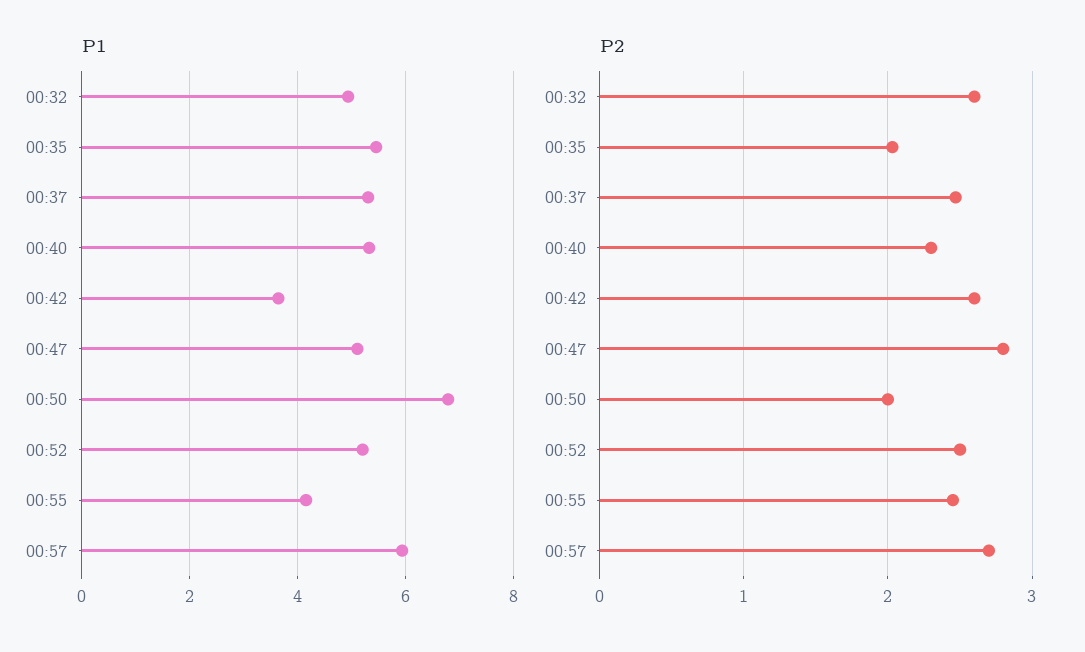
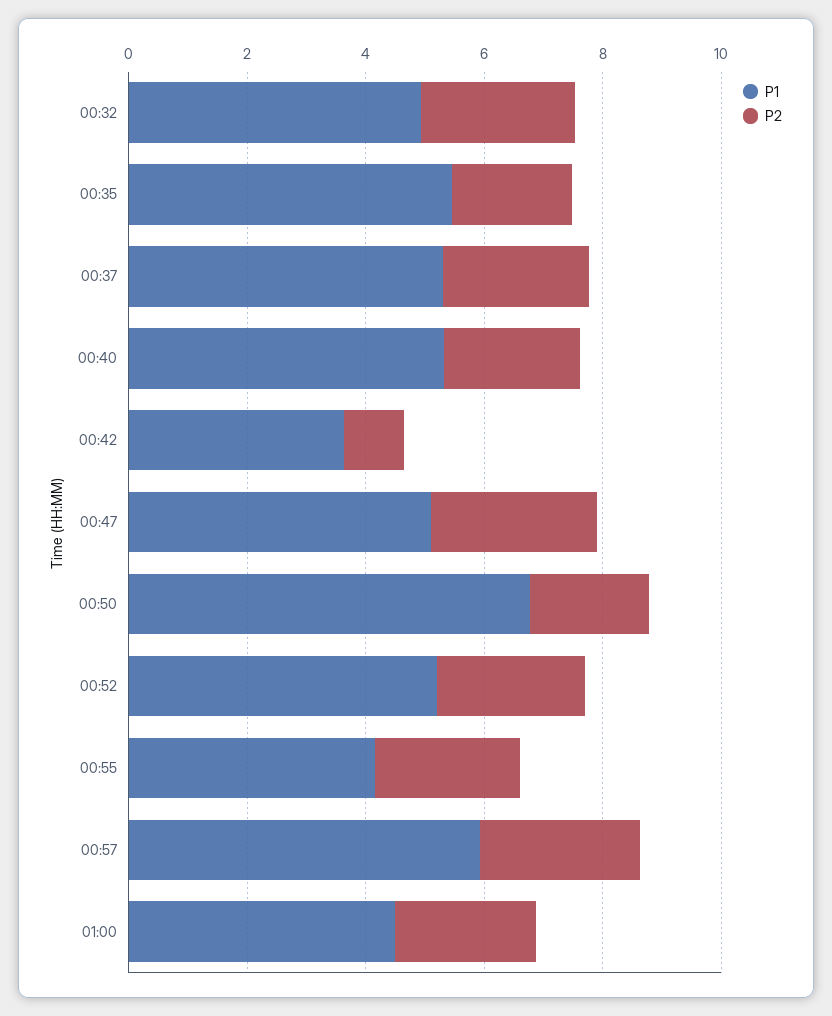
P2, 00:42: 2.6 -> 1
P1, 01:00: none -> 4.5
P2, 01:00: none -> 2.5

